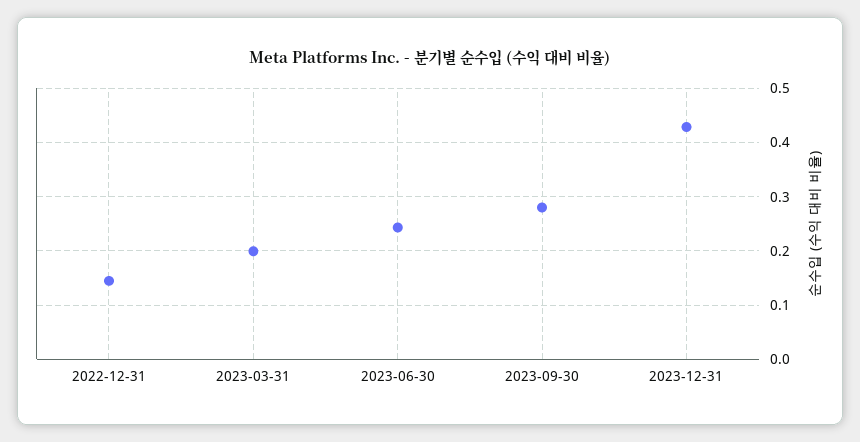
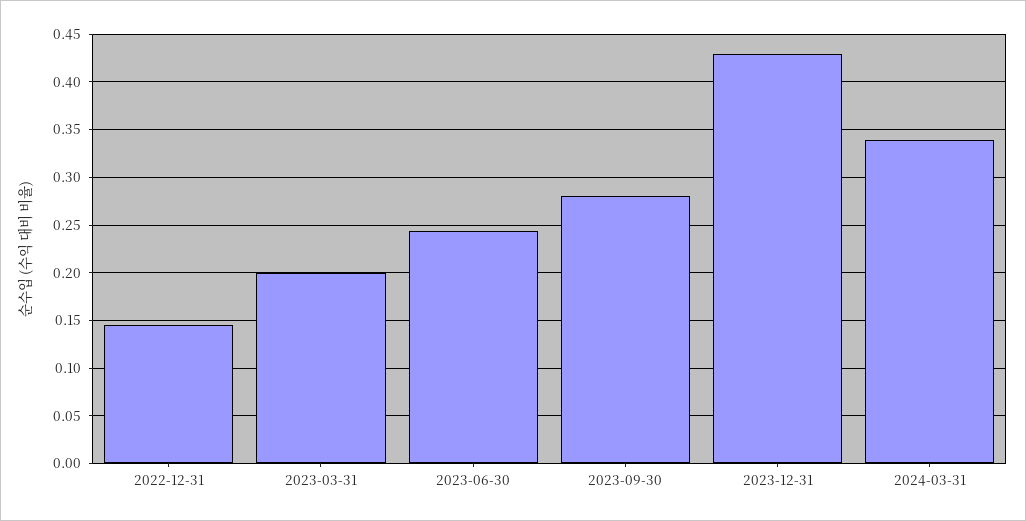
2024-03-31: none -> 0.34

